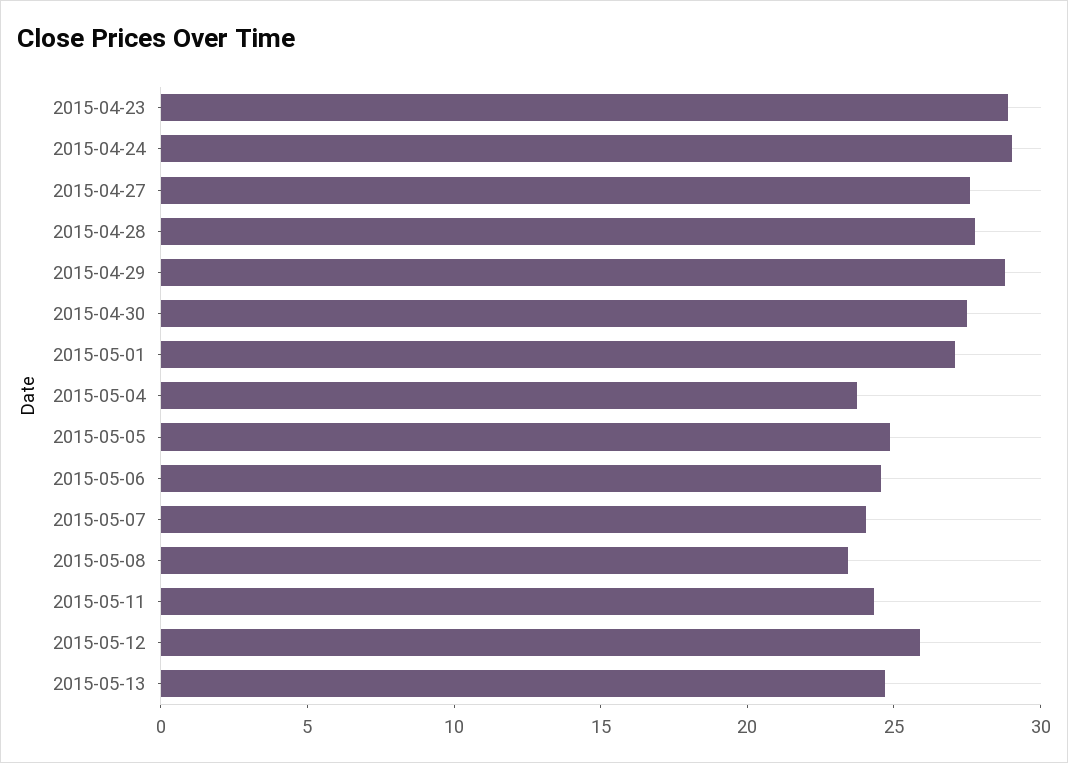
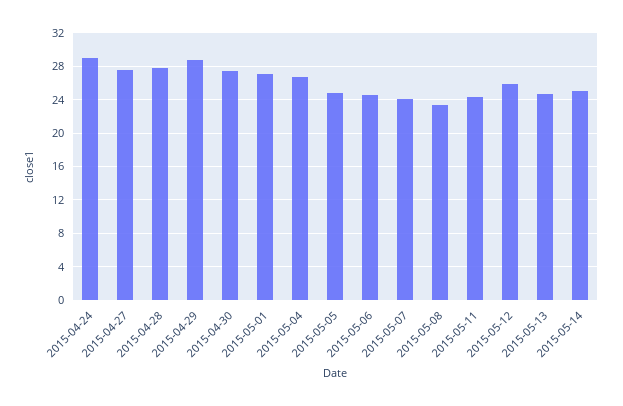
2015-04-23: 29 -> none
2015-05-04: 24 -> 27
2015-05-14: none -> 25

